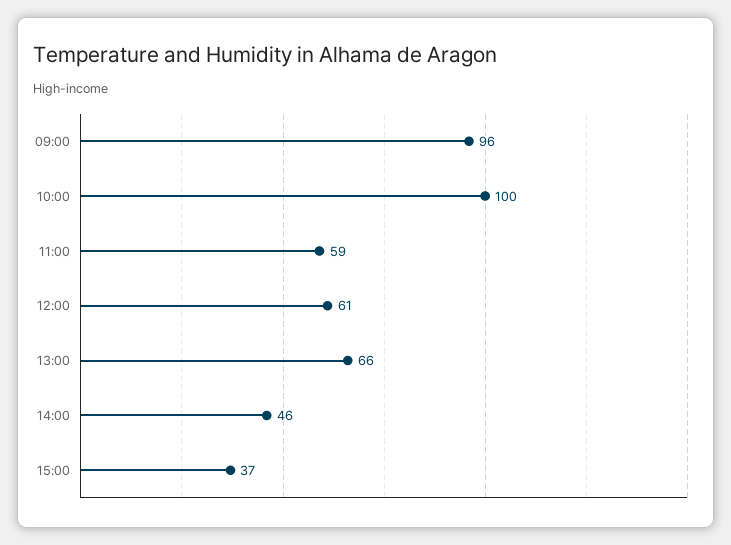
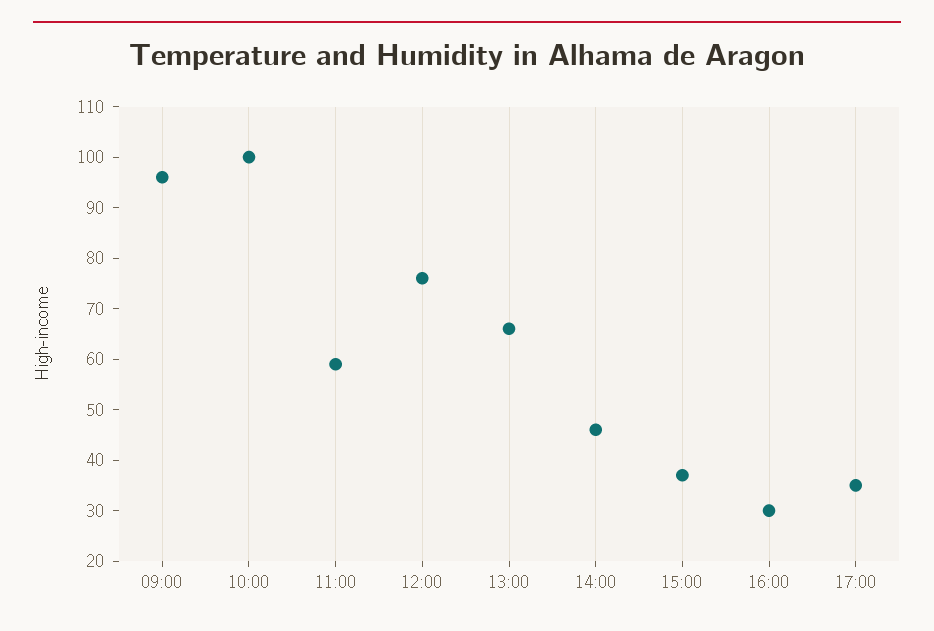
12:00: 61 -> 75
16:00: none -> 30
17:00: none -> 35

